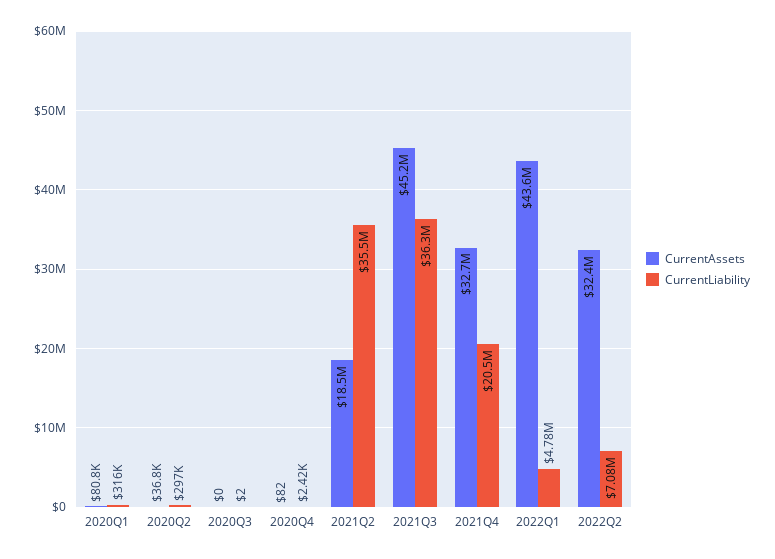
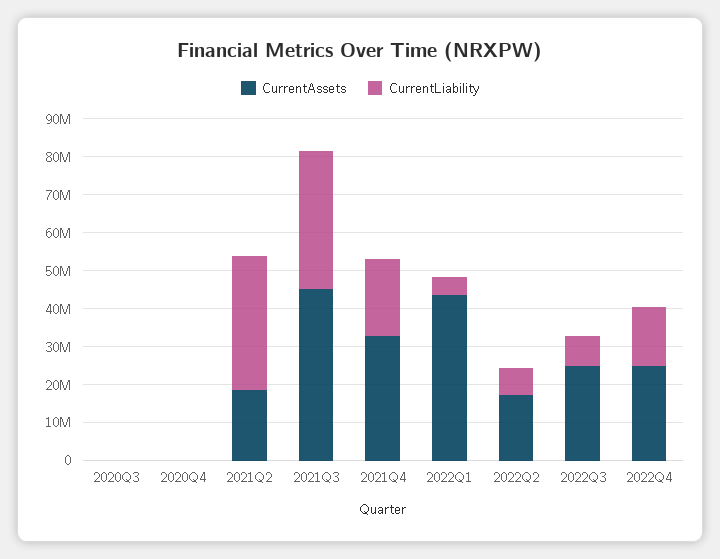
CurrentAssets, 2020Q1: 80800 -> none
CurrentLiability, 2020Q1: 316000 -> none
CurrentAssets, 2020Q2: 36800 -> none
CurrentLiability, 2020Q2: 297000 -> none
CurrentAssets, 2022Q2: 32400000 -> 17500000
CurrentAssets, 2022Q3: none -> 25000000
CurrentLiability, 2022Q3: none -> 7500000
CurrentAssets, 2022Q4: none -> 25000000
CurrentLiability, 2022Q4: none -> 15000000

